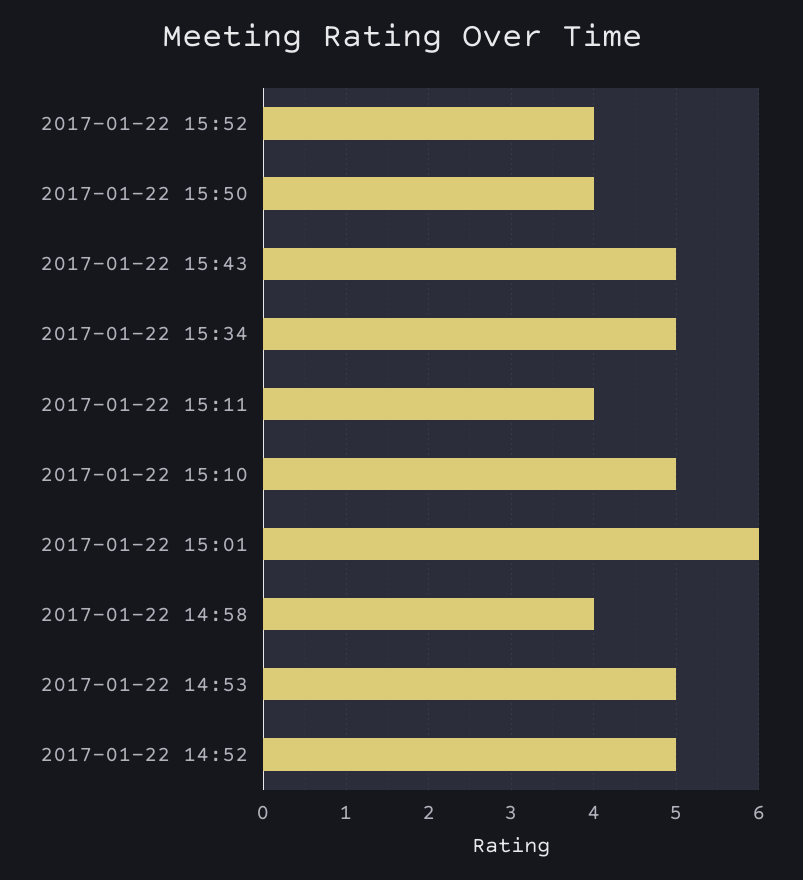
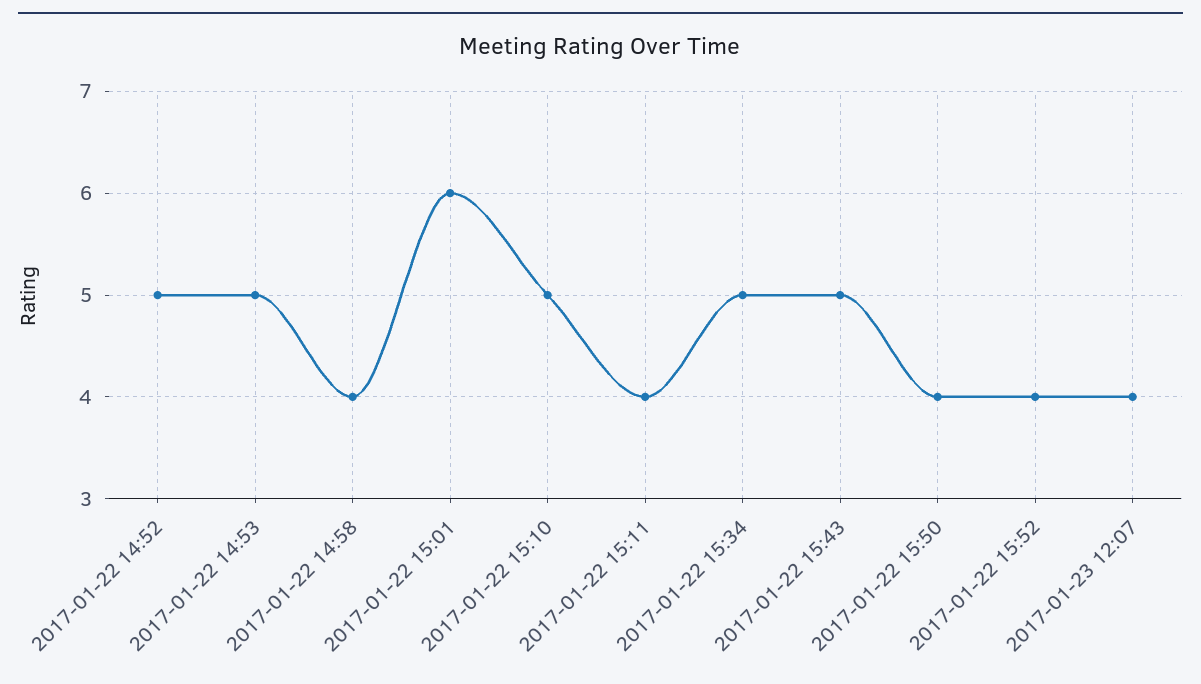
2017-01-23 12:07: none -> 4

